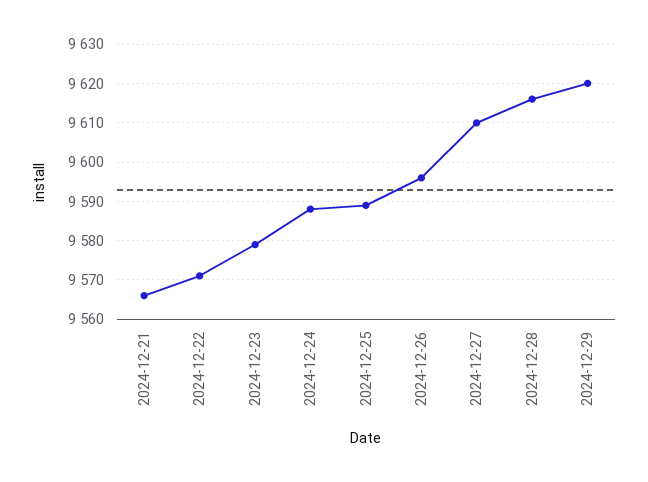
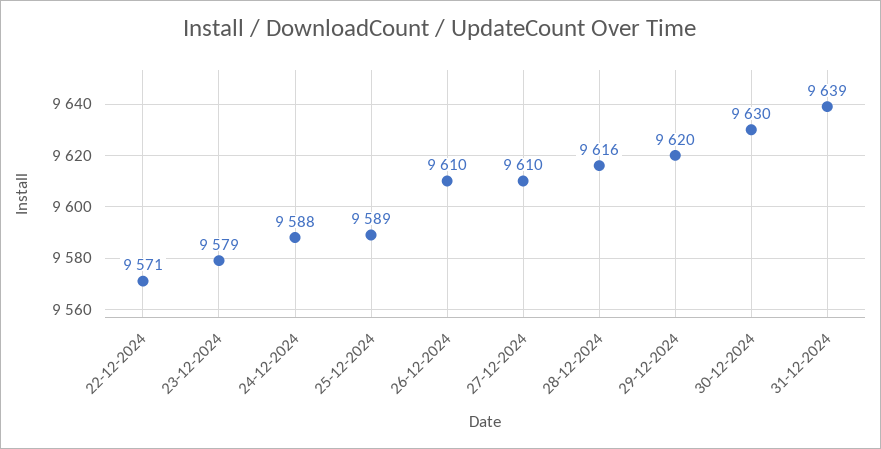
2024-12-21: 9565 -> none
2024-12-26: 9595 -> 9610
30-12-2024: none -> 9630
31-12-2024: none -> 9639

